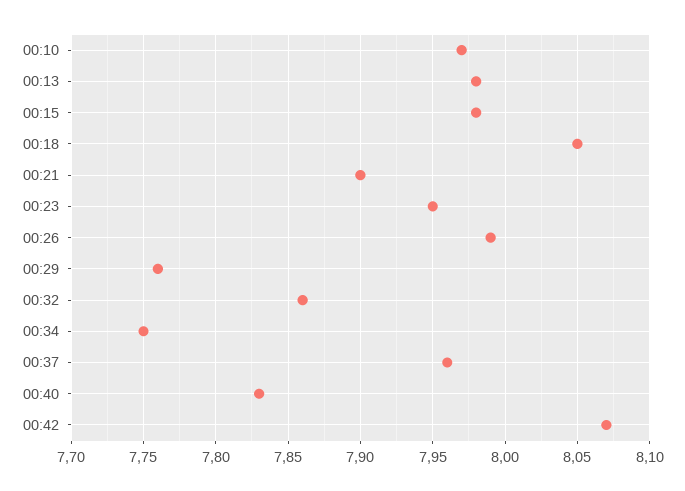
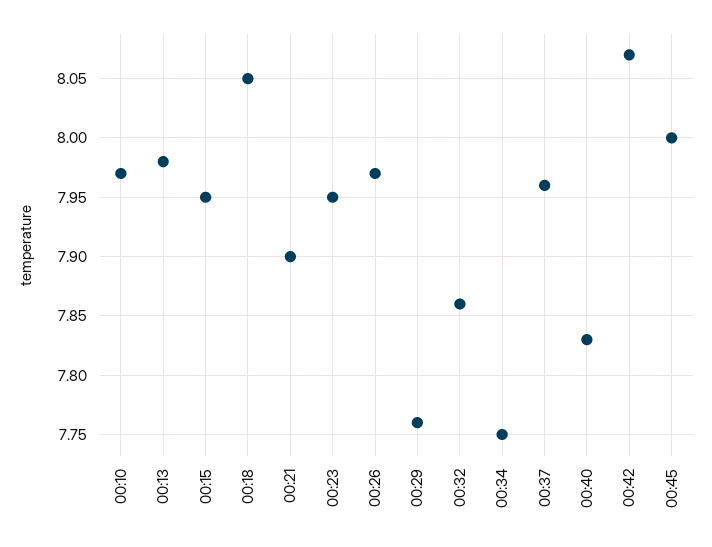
00:15: 7.98 -> 7.95
00:26: 7.99 -> 7.97
00:45: none -> 8

